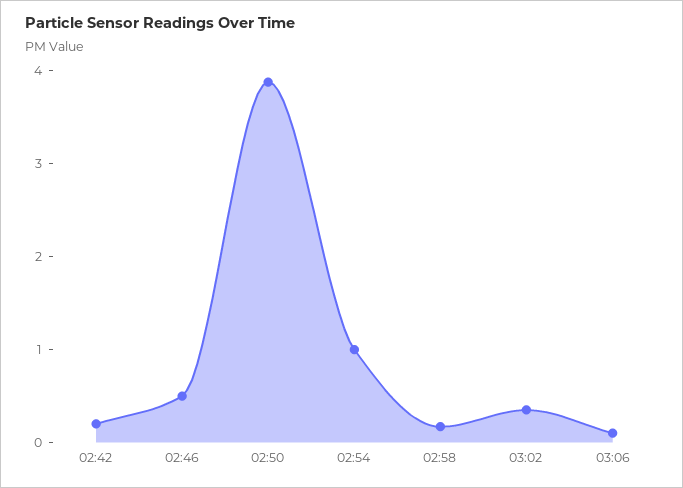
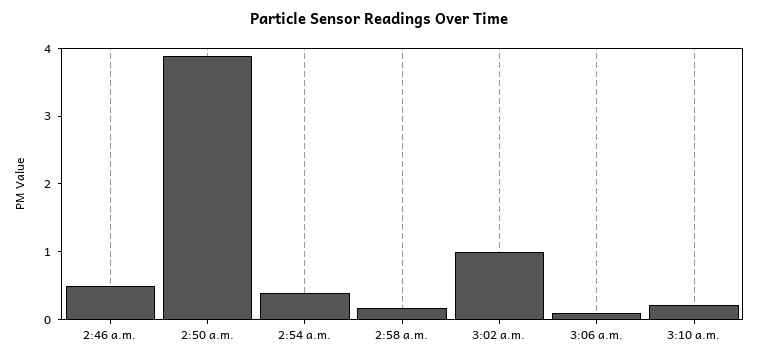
02:42: 0.2 -> none
02:54: 1 -> 0.4
03:02: 0.4 -> 1
3:10 a.m.: none -> 0.2

